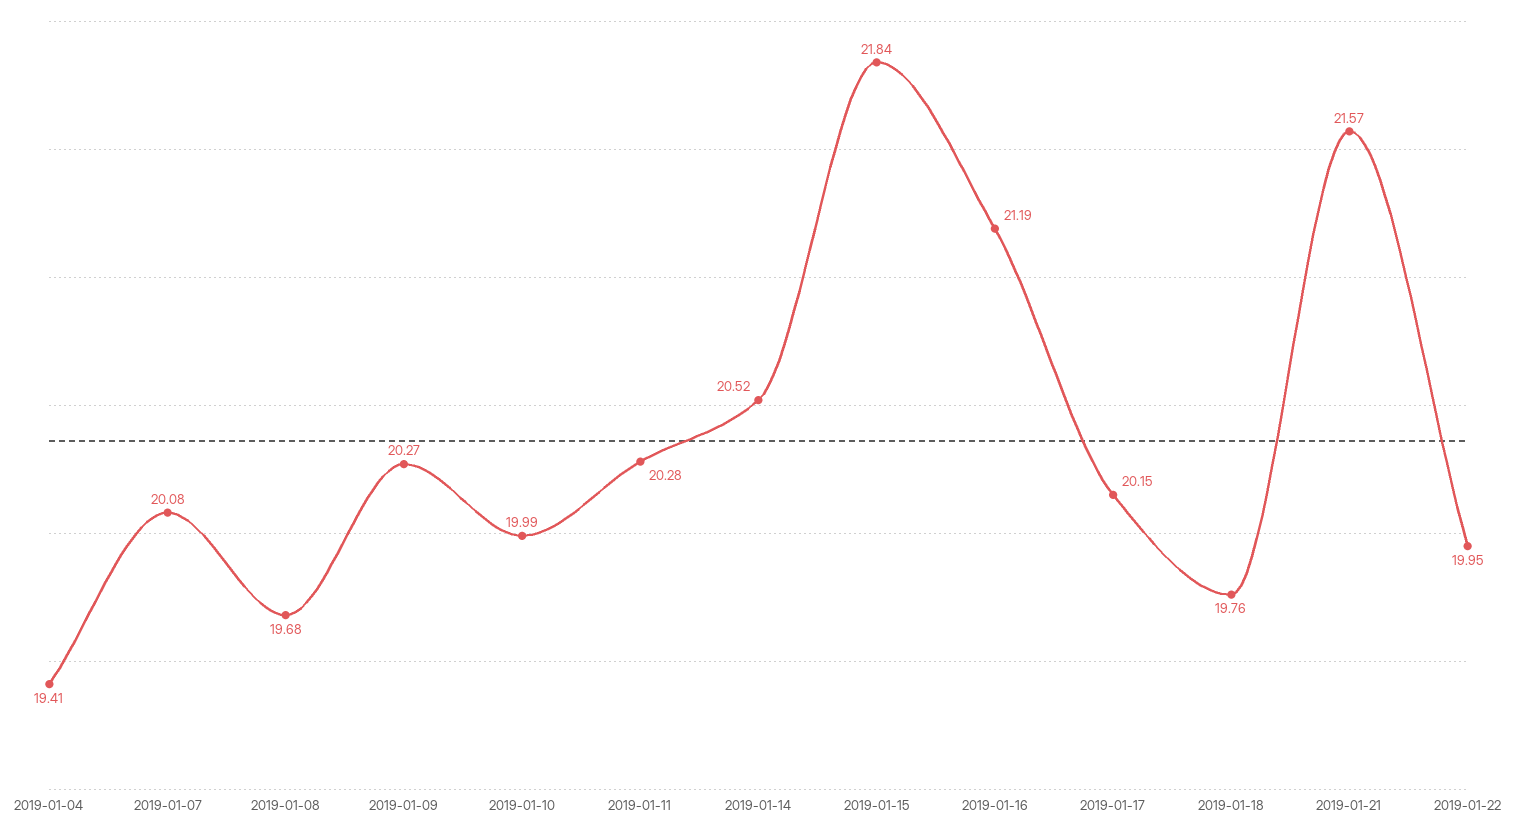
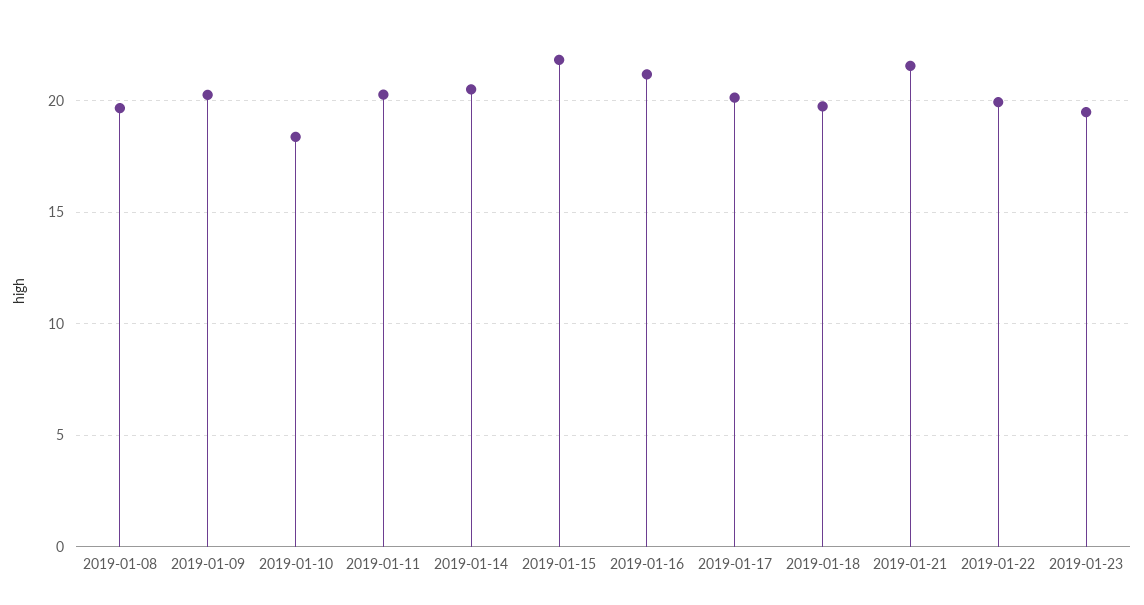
2019-01-04: 19.41 -> none
2019-01-07: 20.08 -> none
2019-01-10: 19.99 -> 18.5
2019-01-23: none -> 19.5

